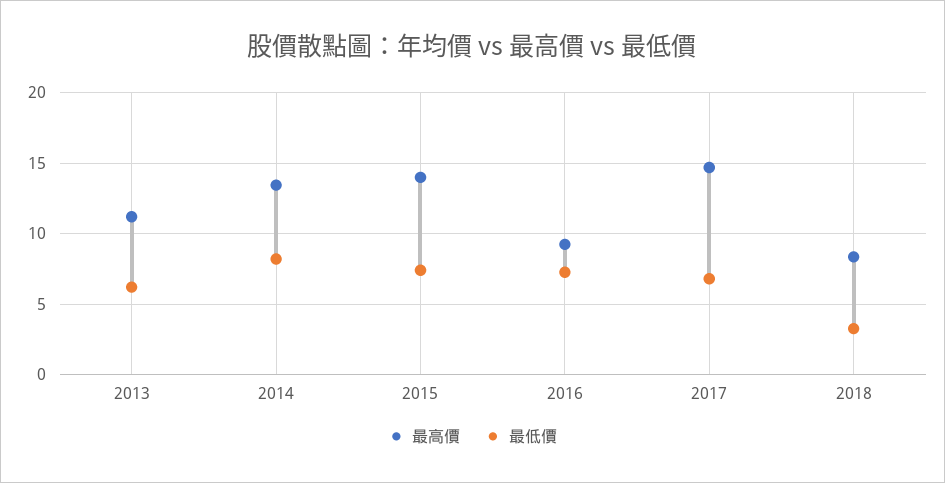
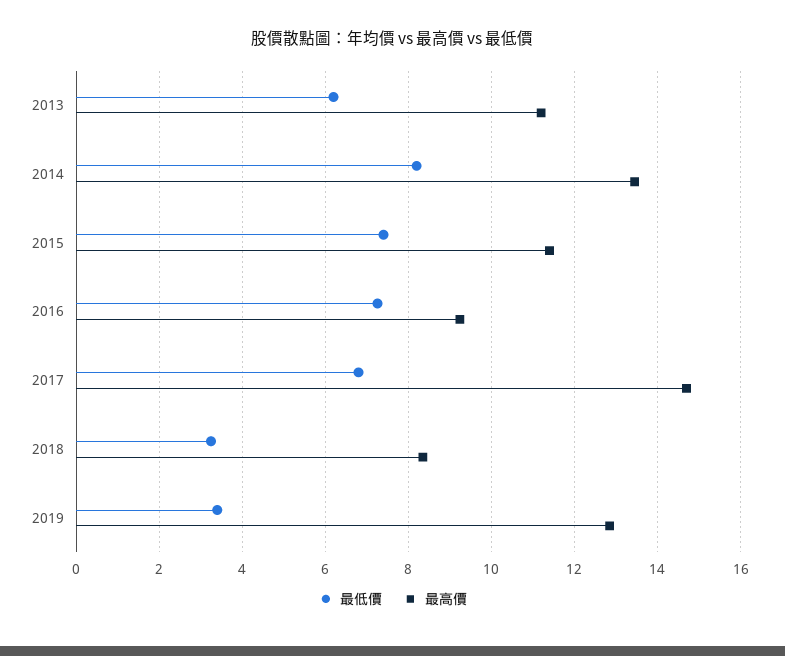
最高價, 2015: 14 -> 11.4
最低價, 2019: none -> 3.4
最高價, 2019: none -> 12.8

